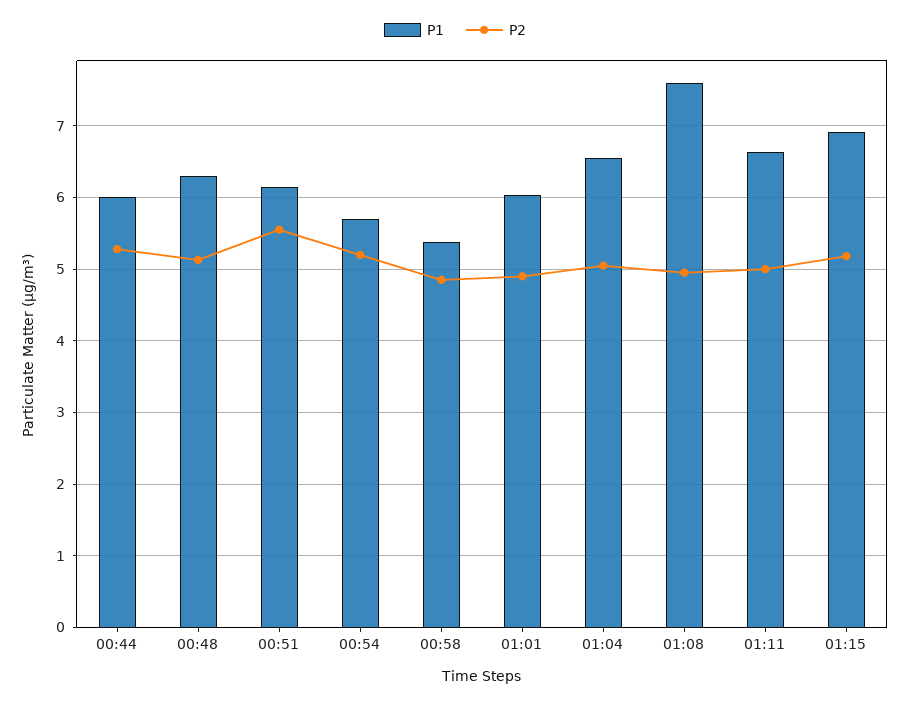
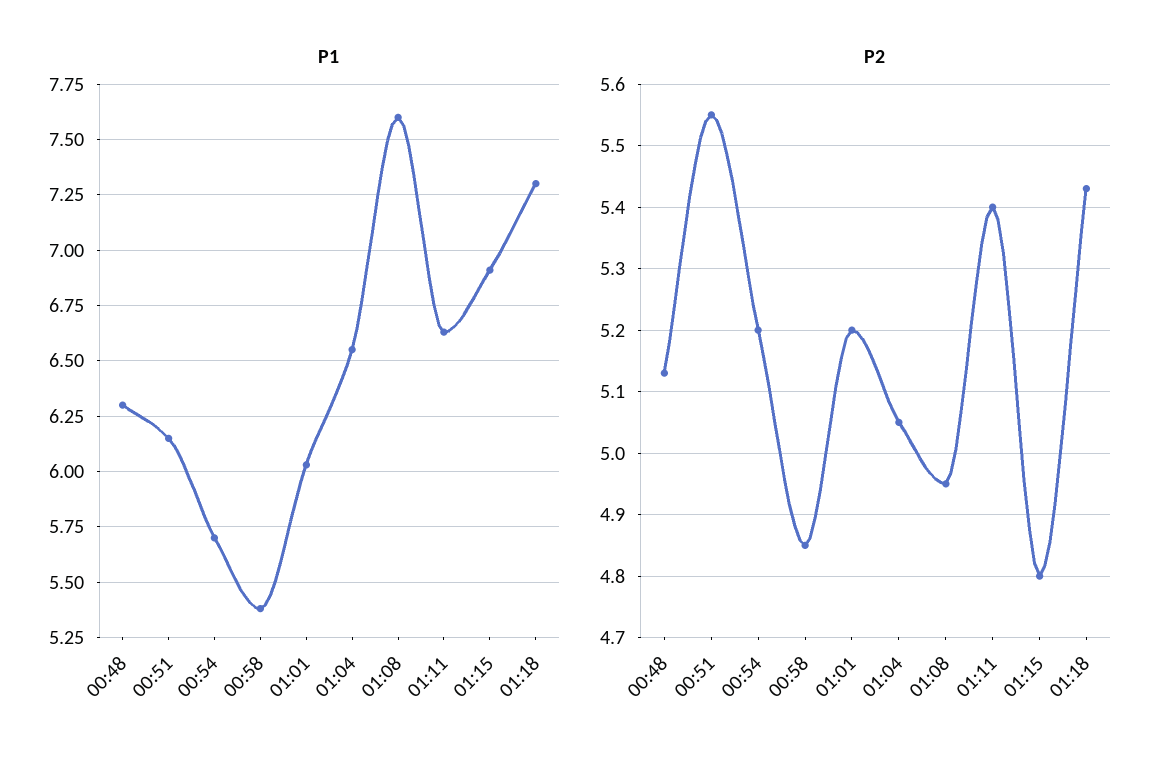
P1, 00:44: 6 -> none
P2, 00:44: 5.3 -> none
P2, 01:01: 4.9 -> 5.2
P2, 01:11: 5 -> 5.4
P2, 01:15: 5.2 -> 4.8
P1, 01:18: none -> 7.3
P2, 01:18: none -> 5.43

